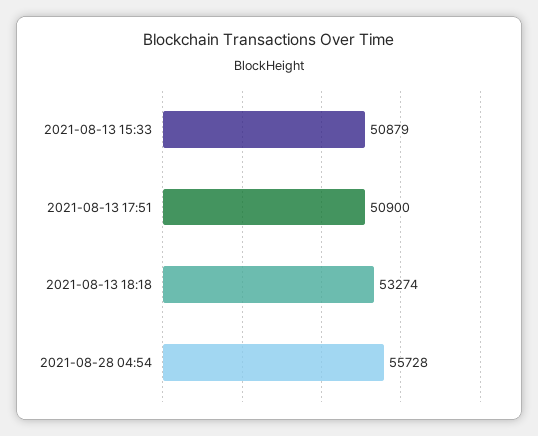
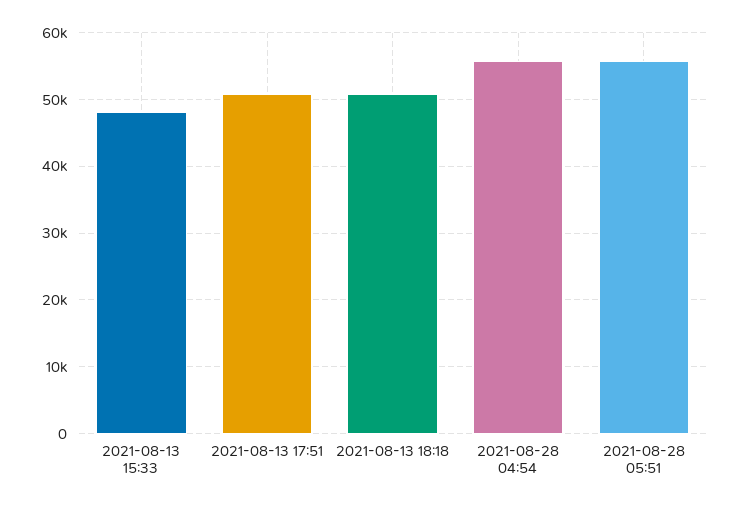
2021-08-13 15:33: 50879 -> 48000
2021-08-13 18:18: 53274 -> 51000
2021-08-28 05:51: none -> 56000

